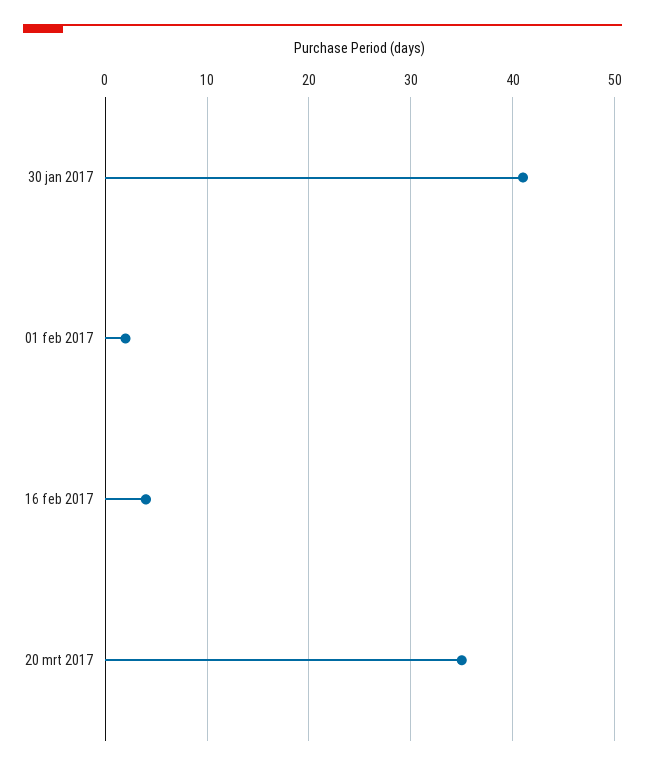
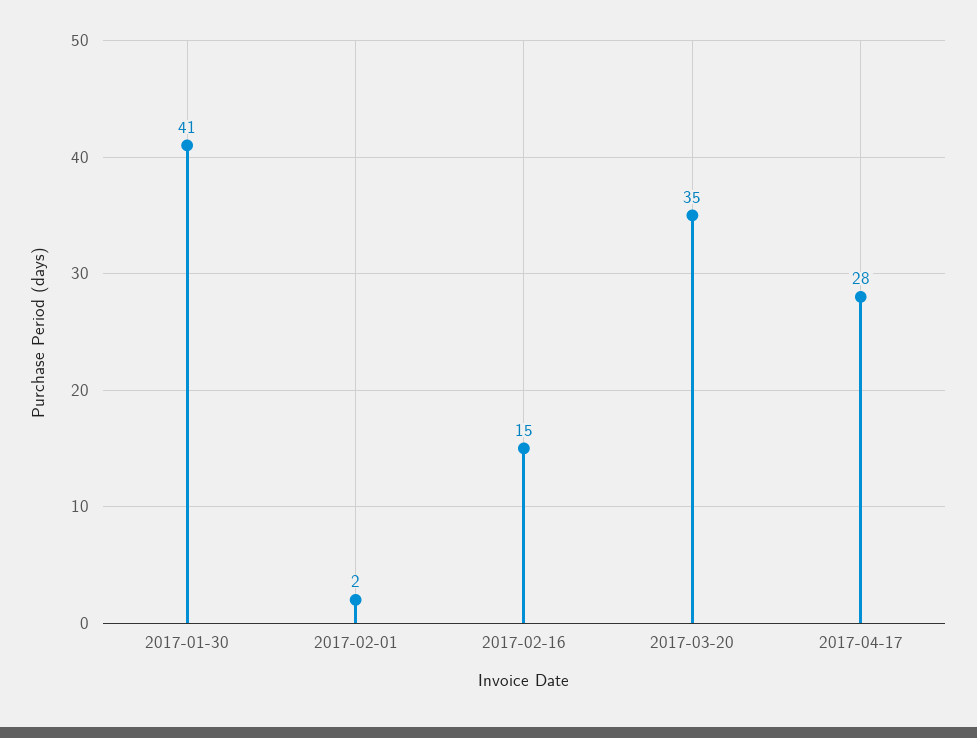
16 feb 2017: 4 -> 15
2017-04-17: none -> 28

